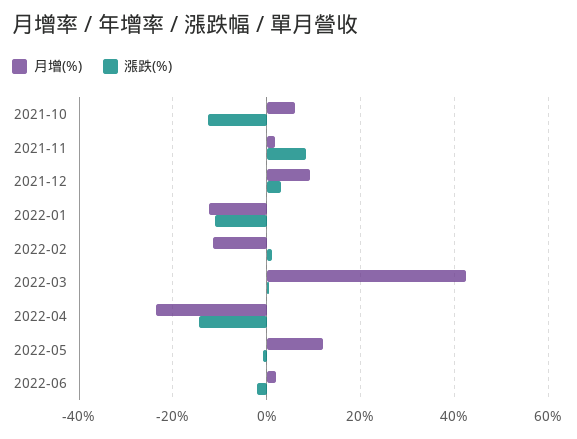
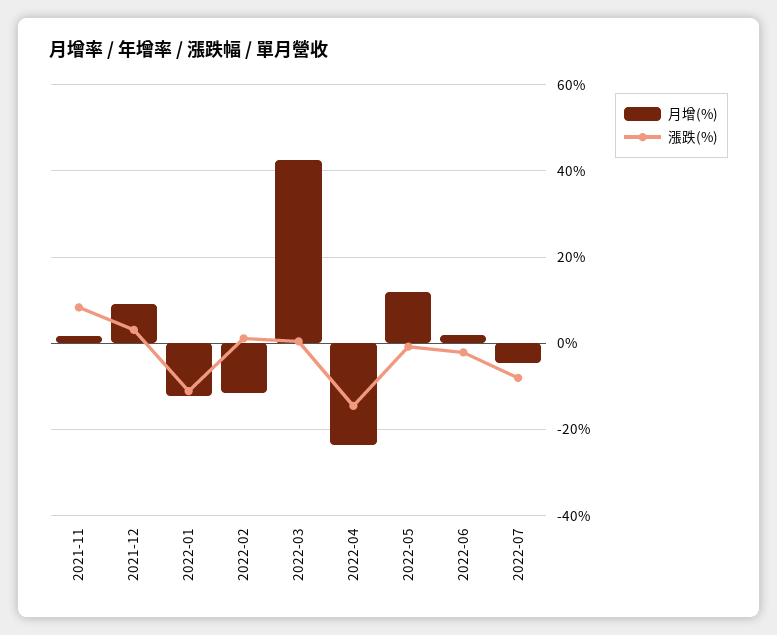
月增(%), 2021-10: 6 -> none
漲跌(%), 2021-10: -12 -> none
月增(%), 2022-07: none -> -4
漲跌(%), 2022-07: none -> -8

